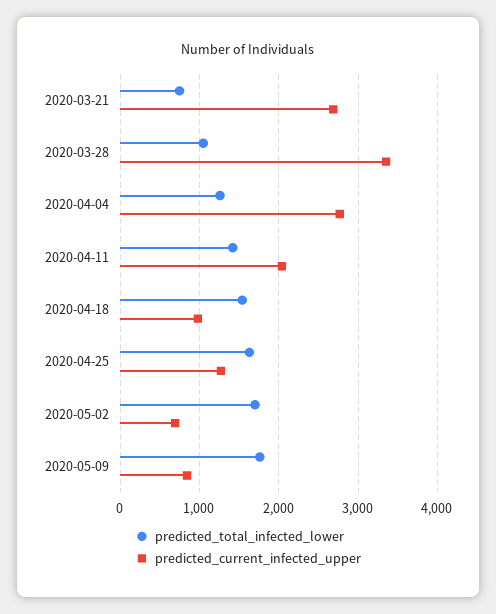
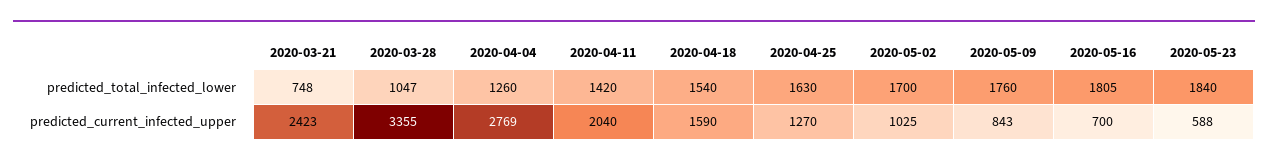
predicted_current_infected_upper, 2020-03-21: 2700 -> 2423
predicted_current_infected_upper, 2020-04-18: 1000 -> 1590
predicted_current_infected_upper, 2020-05-02: 700 -> 1025
predicted_total_infected_lower, 2020-05-16: none -> 1805
predicted_total_infected_lower, 2020-05-23: none -> 1840
predicted_current_infected_upper, 2020-05-16: none -> 700
predicted_current_infected_upper, 2020-05-23: none -> 588

